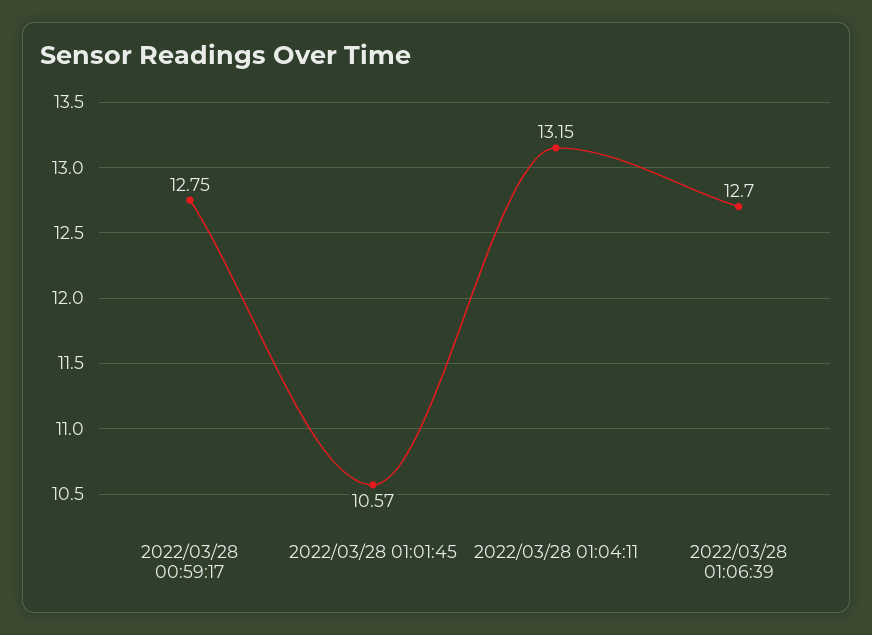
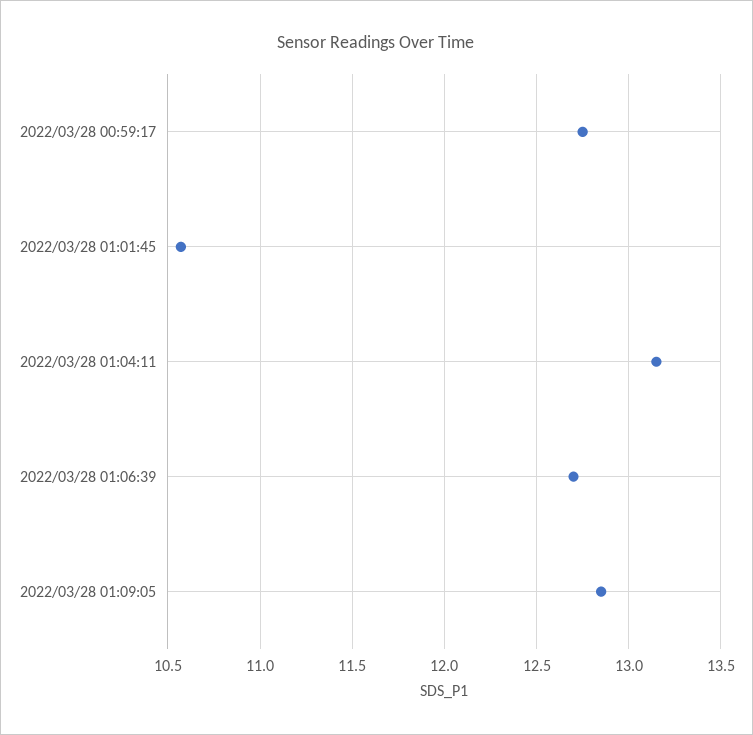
2022/03/28 01:09:05: none -> 12.85

